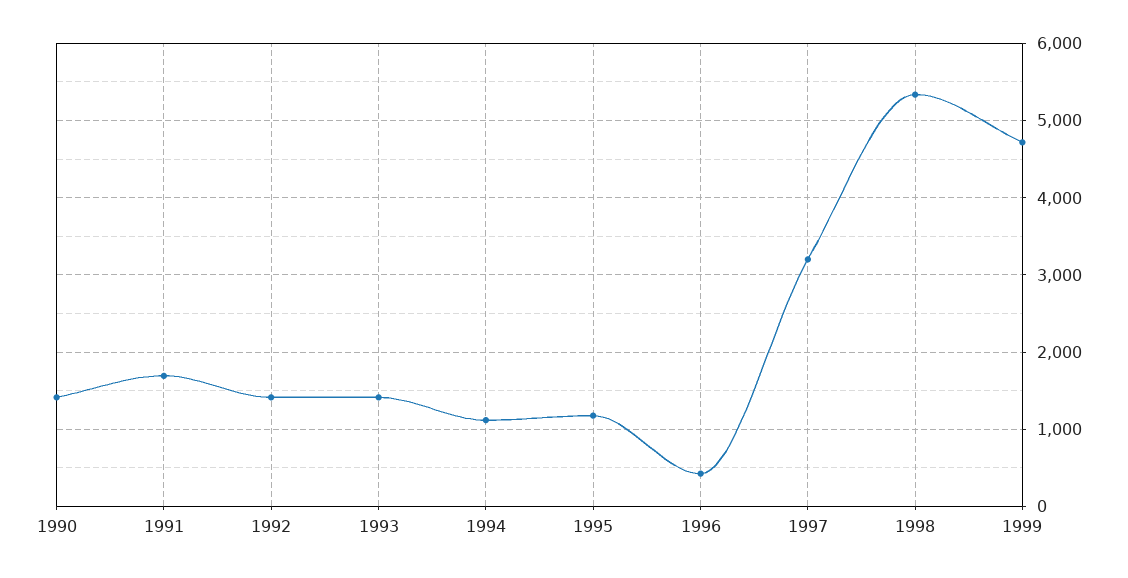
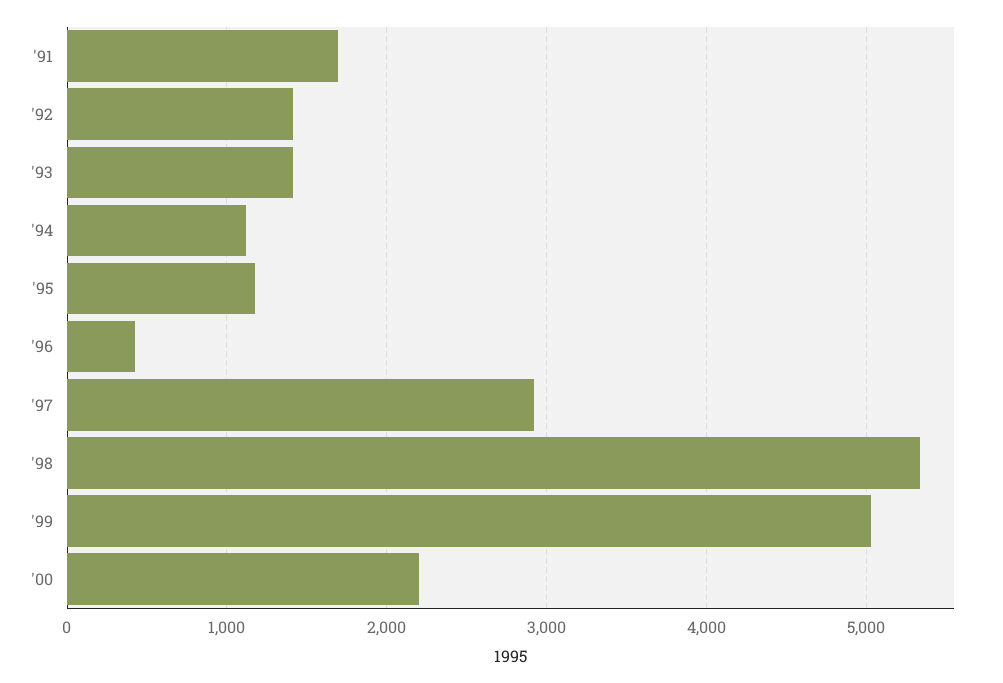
1990: 1400 -> none
1997: 3200 -> 2900
1999: 4700 -> 5000
'00: none -> 2200

